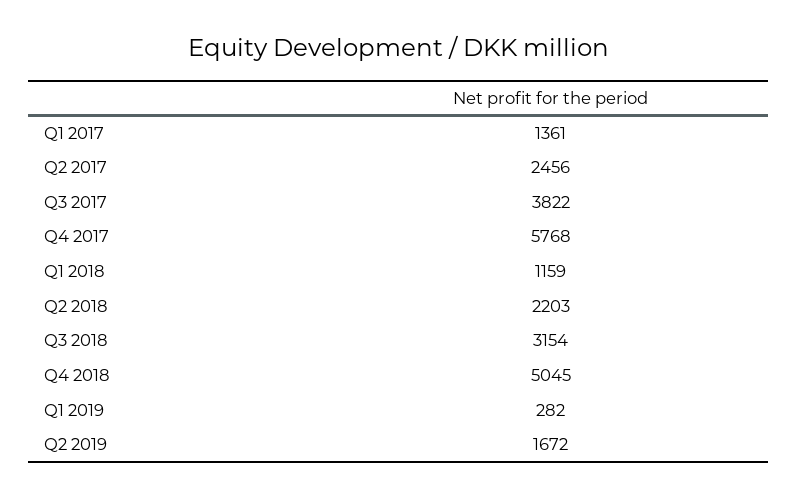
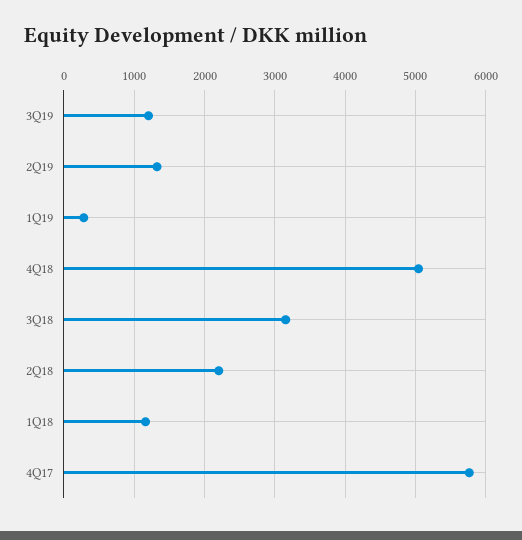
Q1 2017: 1361 -> none
Q2 2017: 2456 -> none
Q3 2017: 3822 -> none
Q2 2019: 1672 -> 1300
3Q19: none -> 1200

